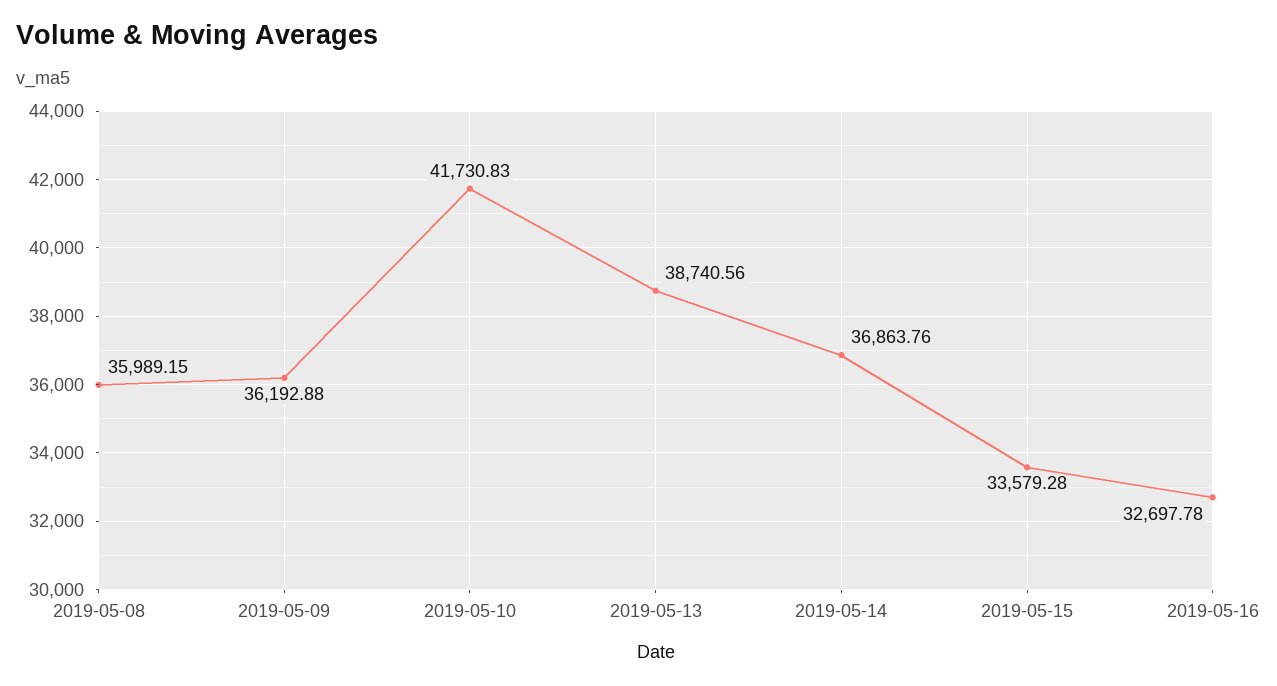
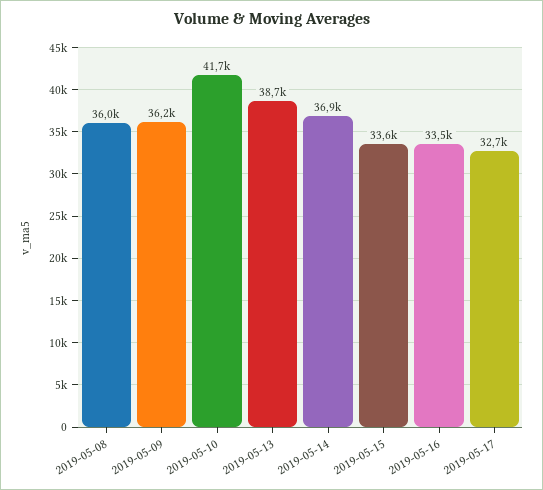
2019-05-16: 32697.78 -> 33500
2019-05-17: none -> 32700

